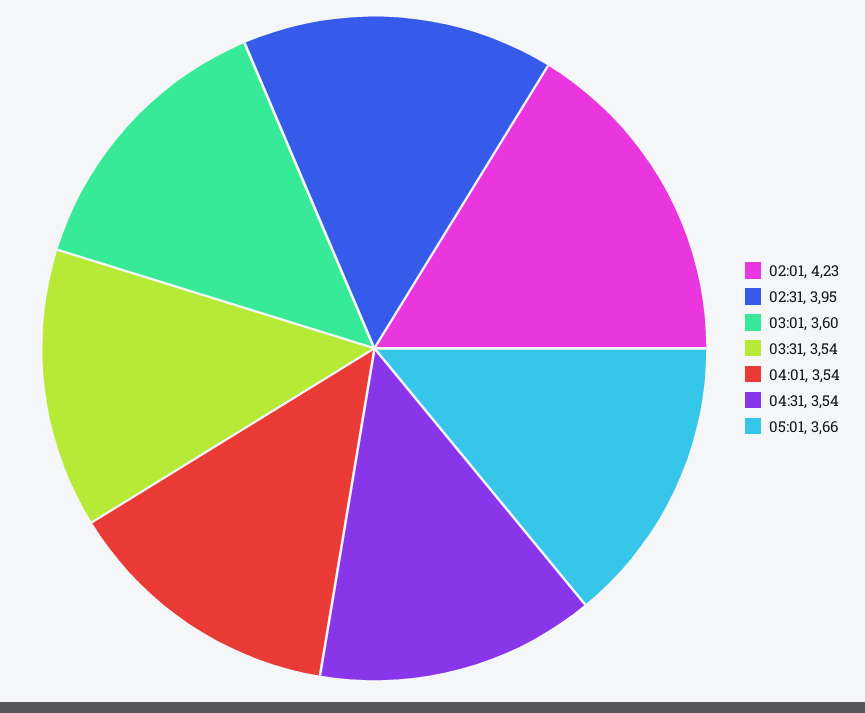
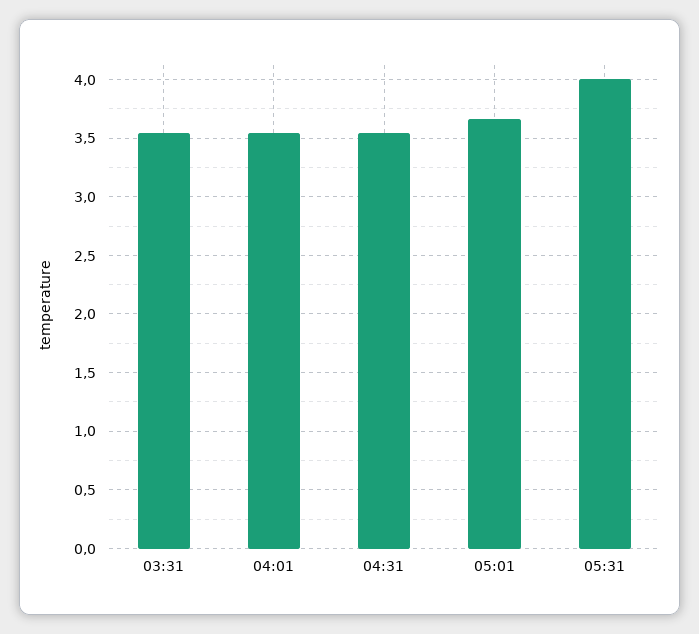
02:01: 4.23 -> none
02:31: 3.95 -> none
03:01: 3.6 -> none
05:31: none -> 4

